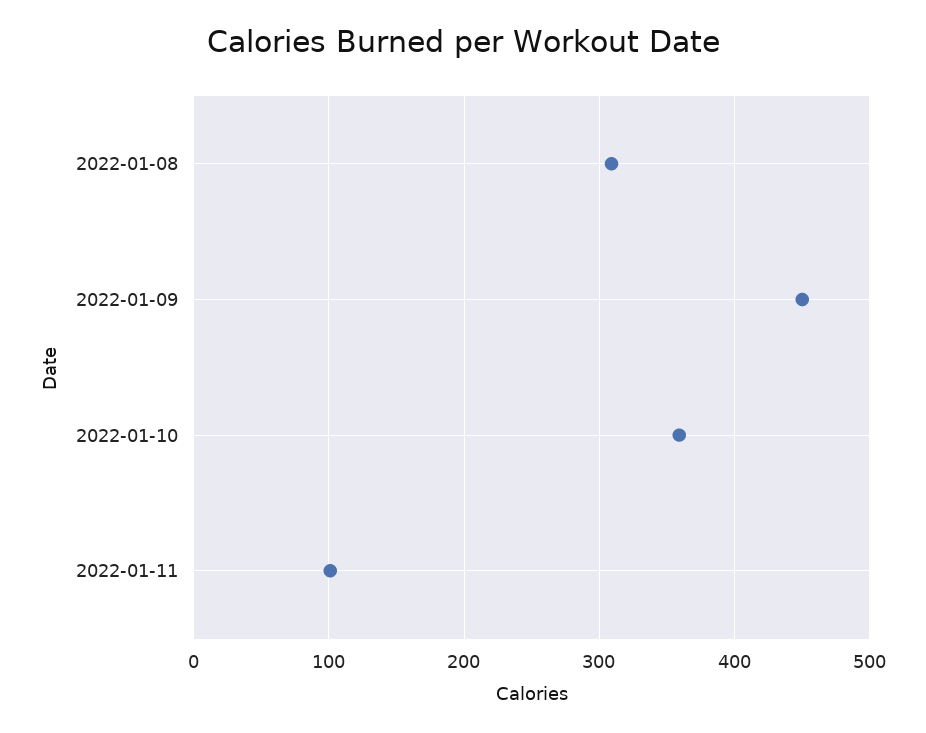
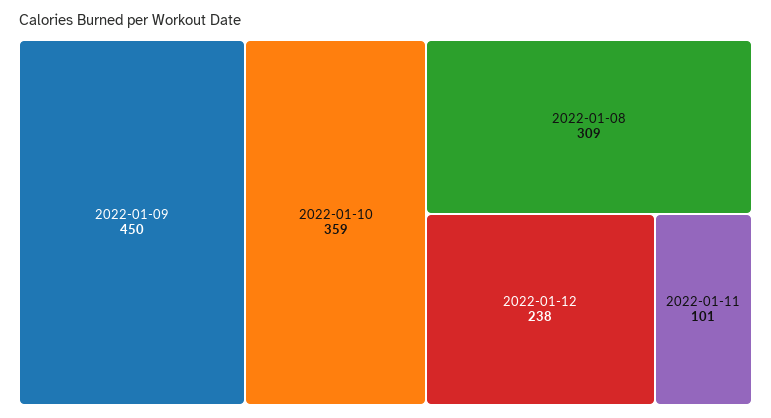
2022-01-12: none -> 238

